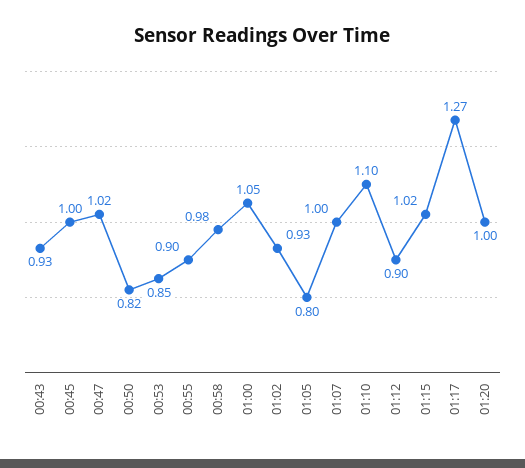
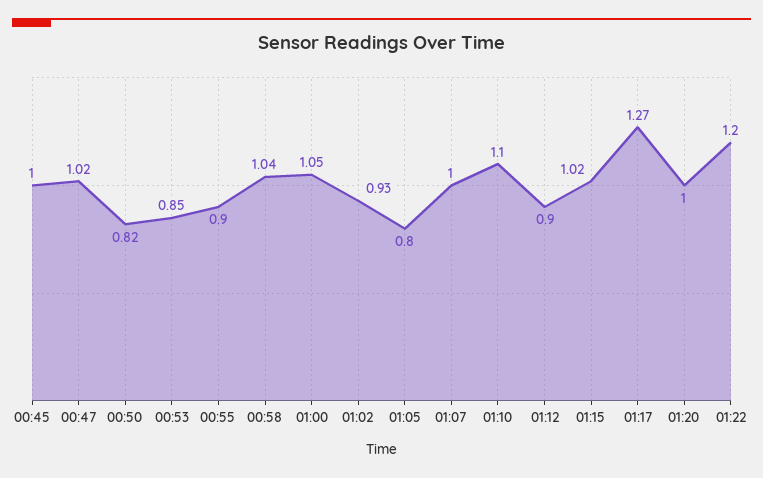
00:43: 0.93 -> none
00:58: 0.98 -> 1.04
01:22: none -> 1.2

